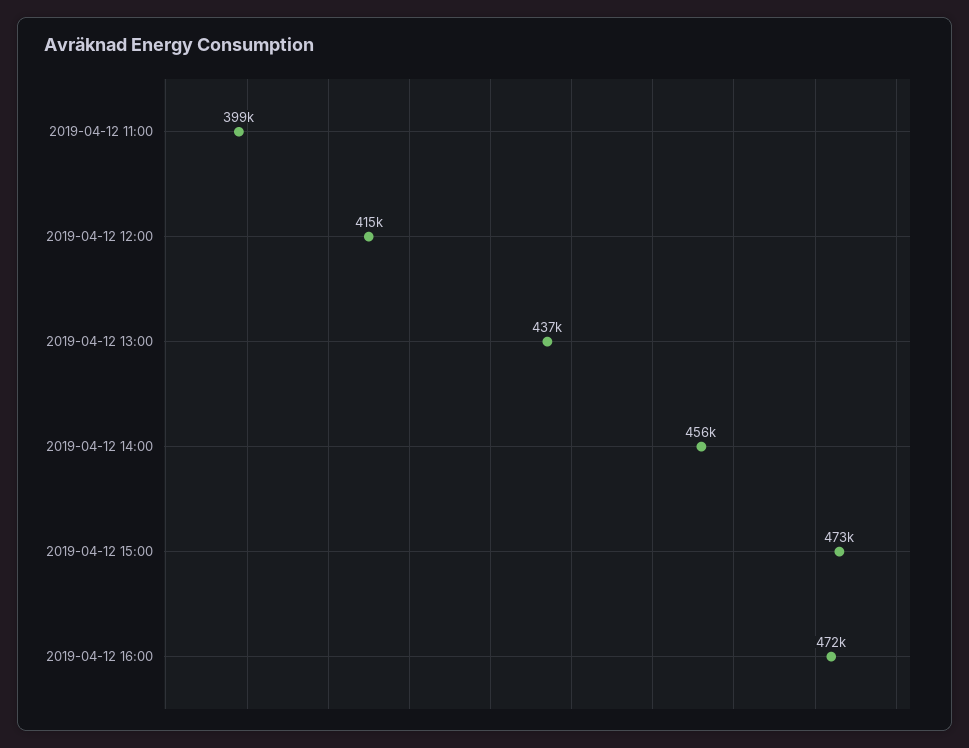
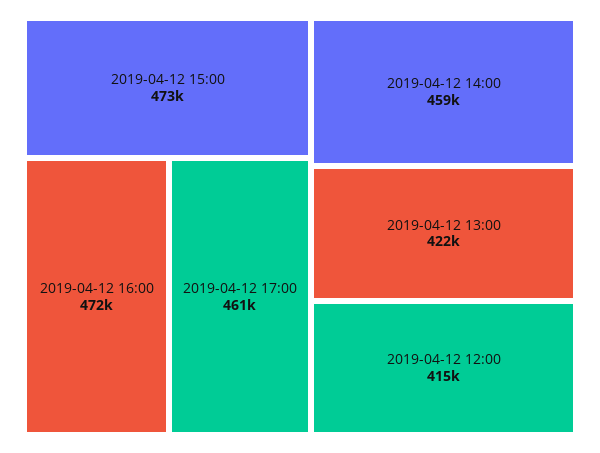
2019-04-12 11:00: 399000 -> none
2019-04-12 13:00: 437000 -> 422000
2019-04-12 14:00: 456000 -> 459000
2019-04-12 17:00: none -> 461000

